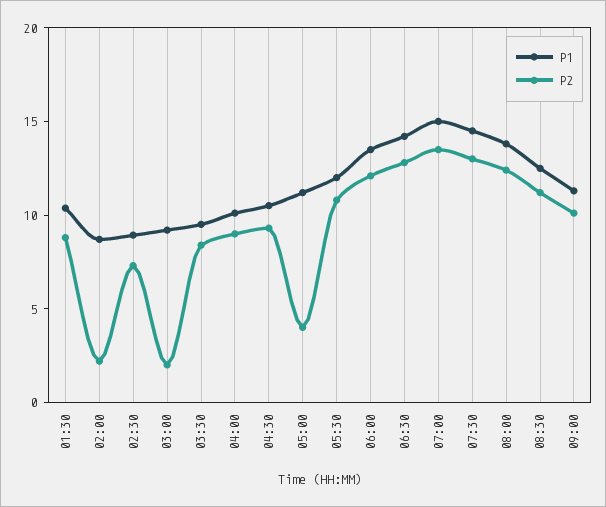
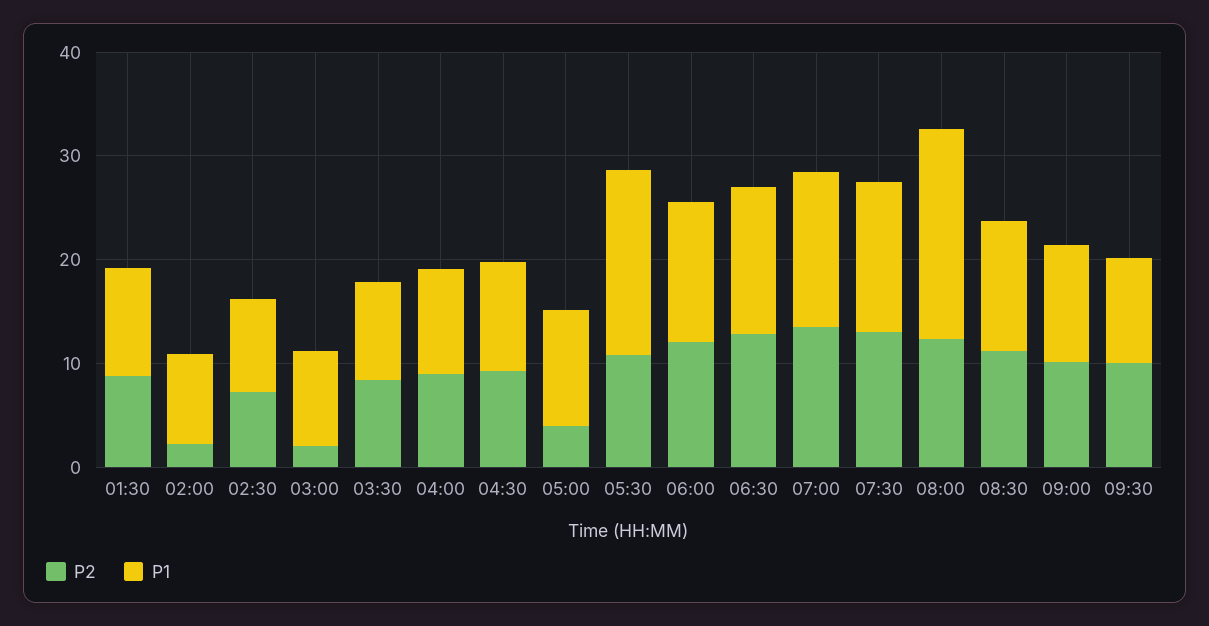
P1, 05:30: 12 -> 18
P1, 08:00: 14 -> 20
P2, 09:30: none -> 10
P1, 09:30: none -> 10

